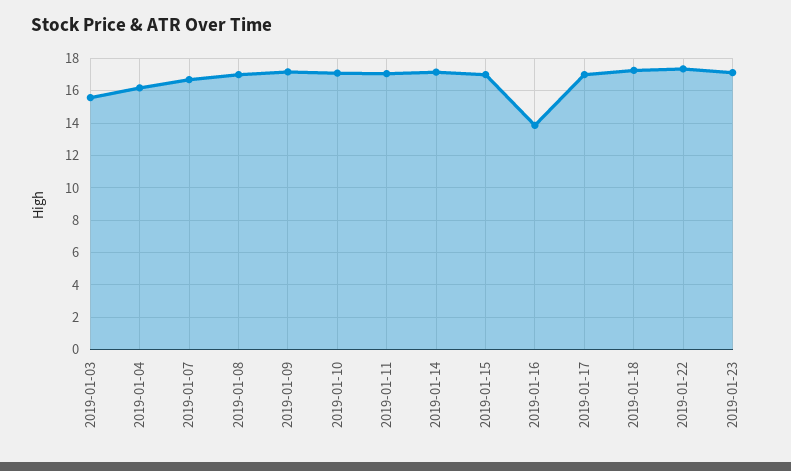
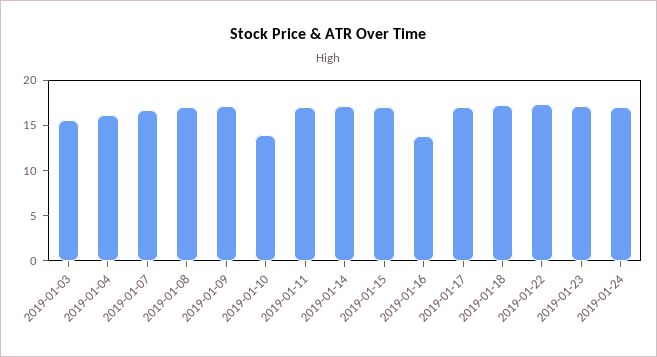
2019-01-10: 17 -> 14
2019-01-24: none -> 17

